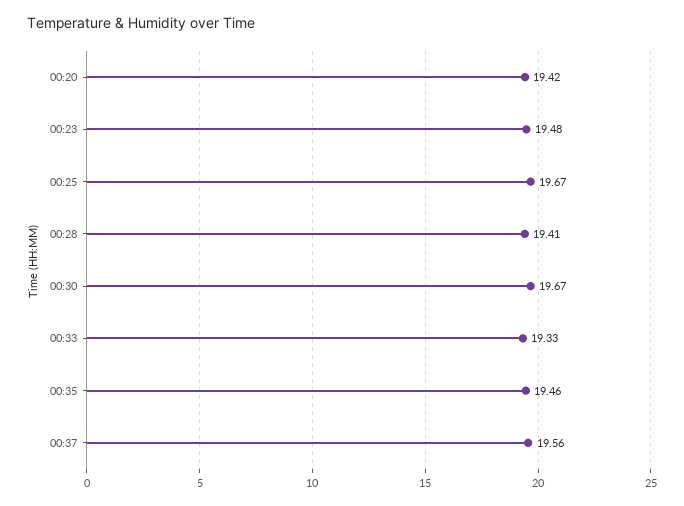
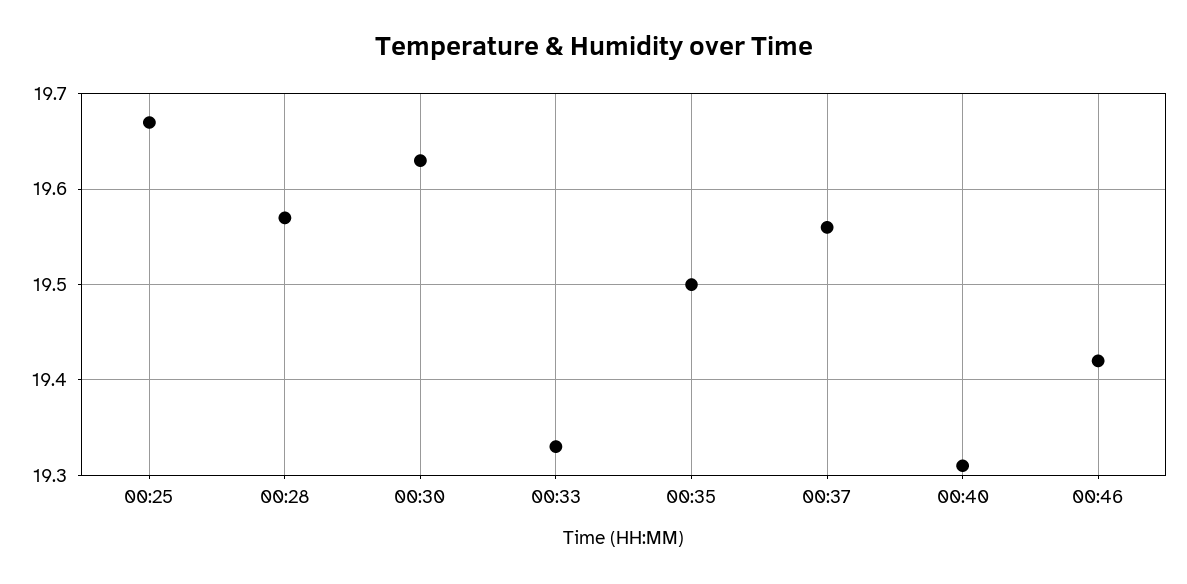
00:20: 19.42 -> none
00:23: 19.48 -> none
00:28: 19.41 -> 19.57
00:30: 19.67 -> 19.63
00:35: 19.46 -> 19.5
00:40: none -> 19.31
00:46: none -> 19.42

